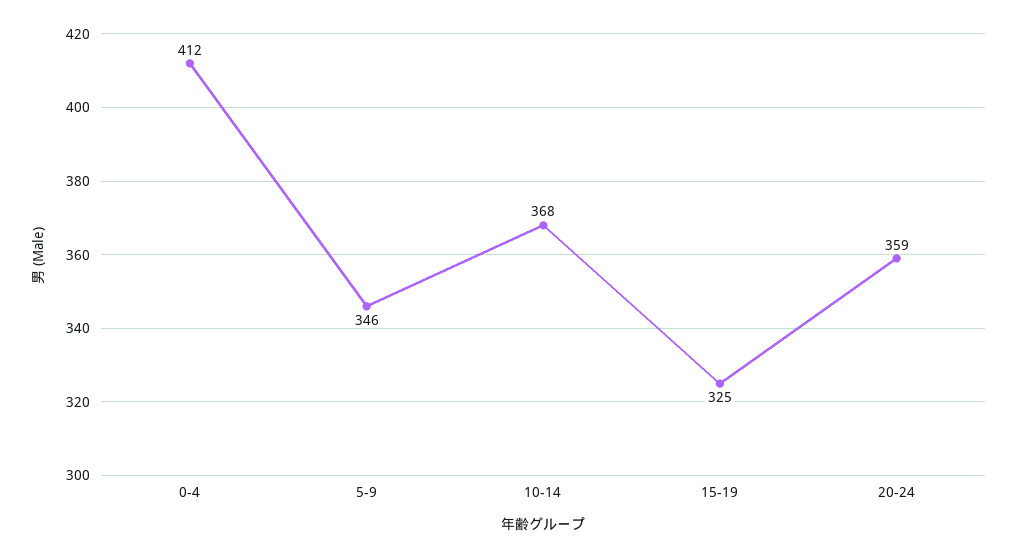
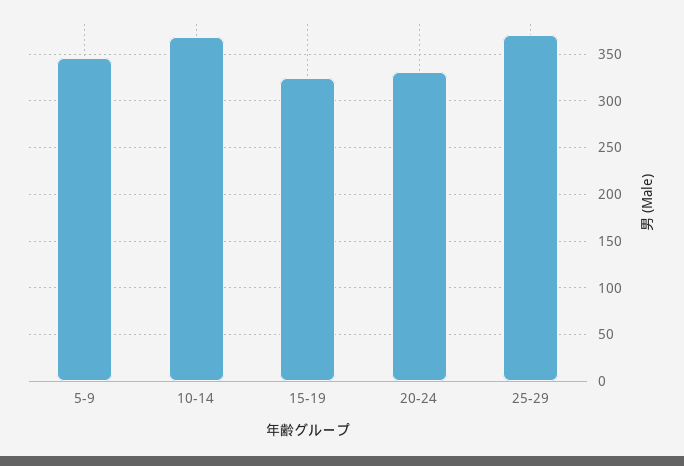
0-4: 412 -> none
20-24: 359 -> 330
25-29: none -> 370

